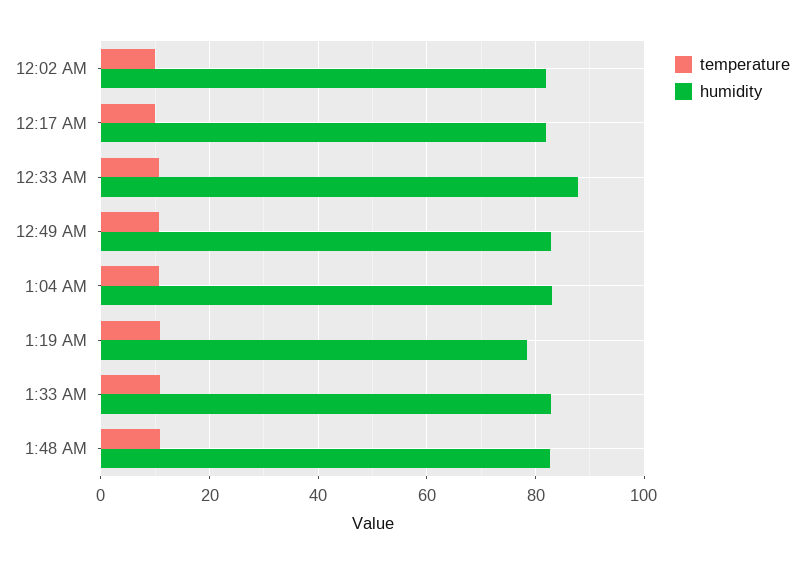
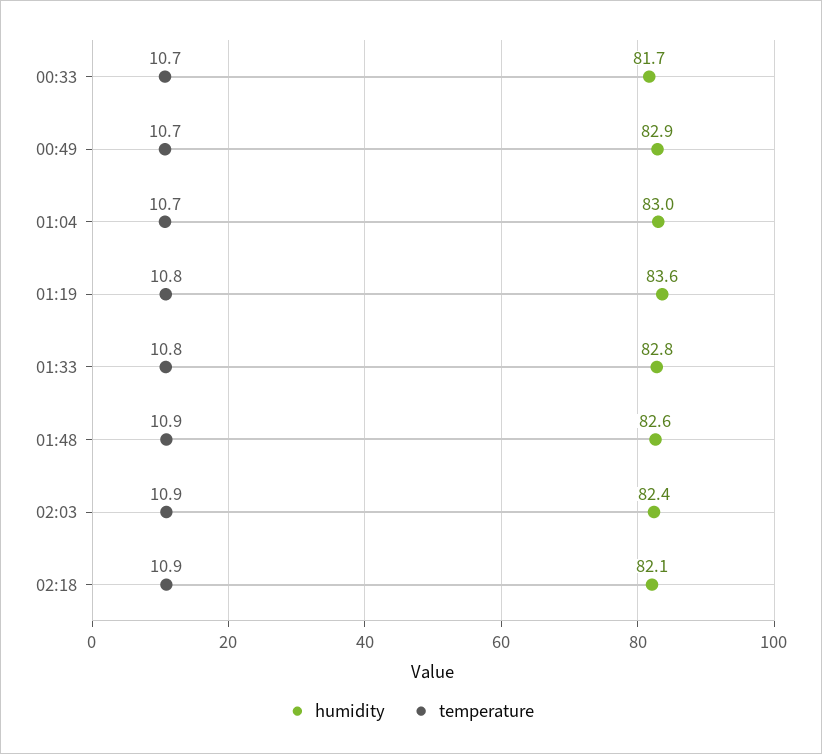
temperature, 12:02 AM: 10 -> none
humidity, 12:02 AM: 82 -> none
temperature, 12:17 AM: 10 -> none
humidity, 12:17 AM: 82 -> none
humidity, 12:33 AM: 88 -> 81.7
humidity, 1:19 AM: 78 -> 83.6
humidity, 02:03: none -> 82.4
temperature, 02:03: none -> 10.9
humidity, 02:18: none -> 82.1
temperature, 02:18: none -> 10.9

